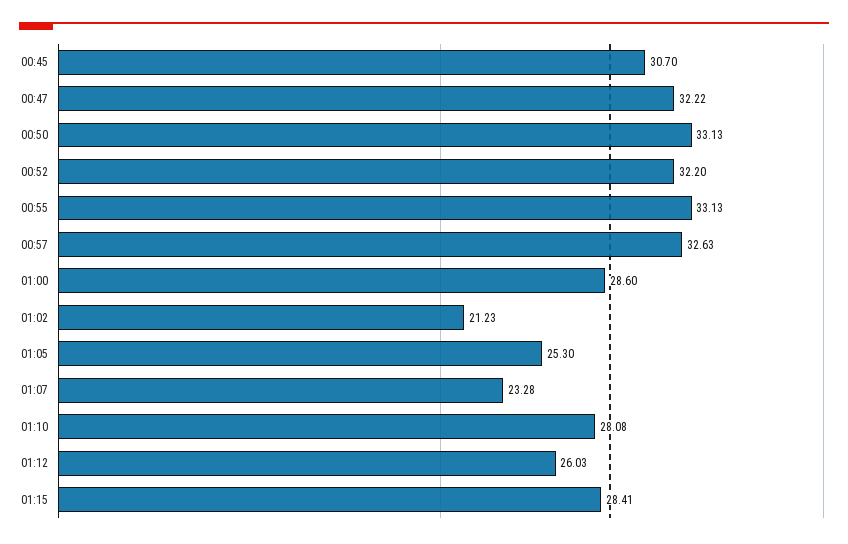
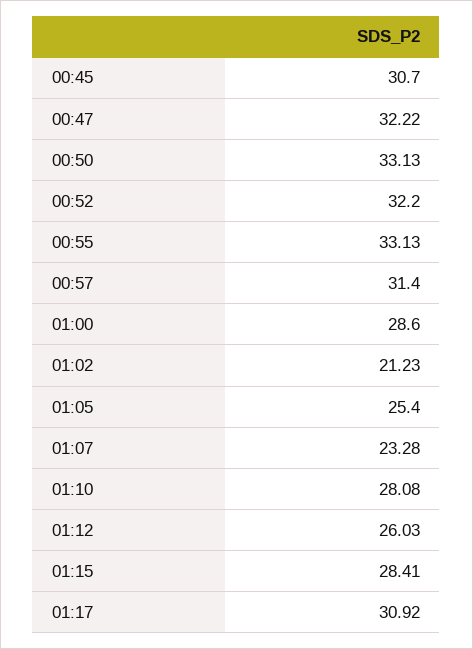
00:57: 32.63 -> 31.4
01:05: 25.3 -> 25.4
01:17: none -> 30.92

